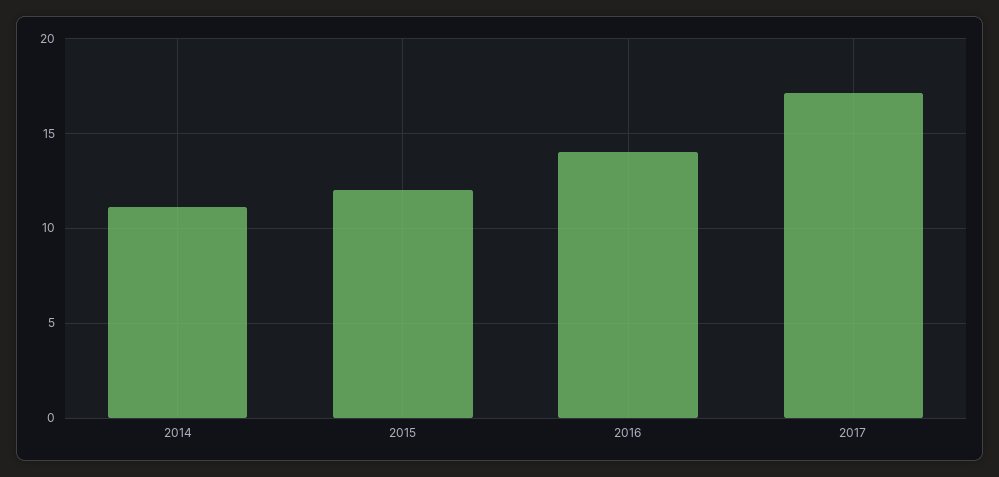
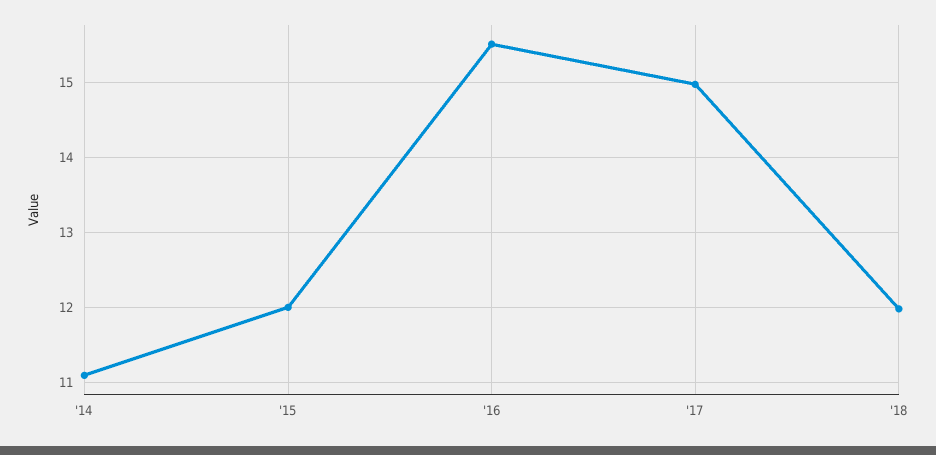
2016: 14 -> 15.5
2017: 17 -> 15
'18: none -> 12

